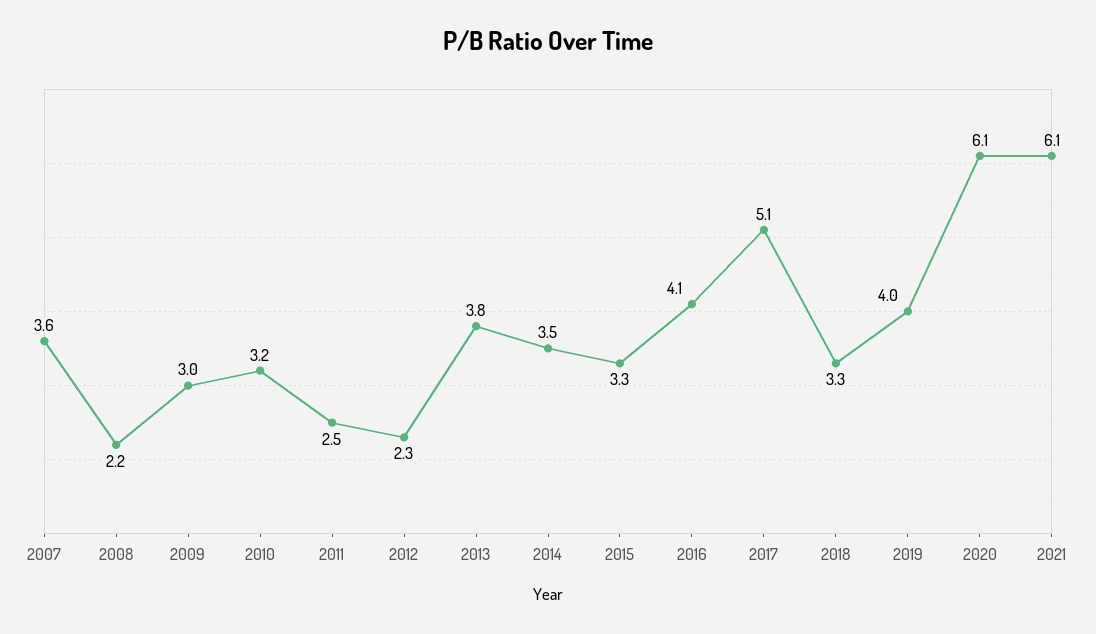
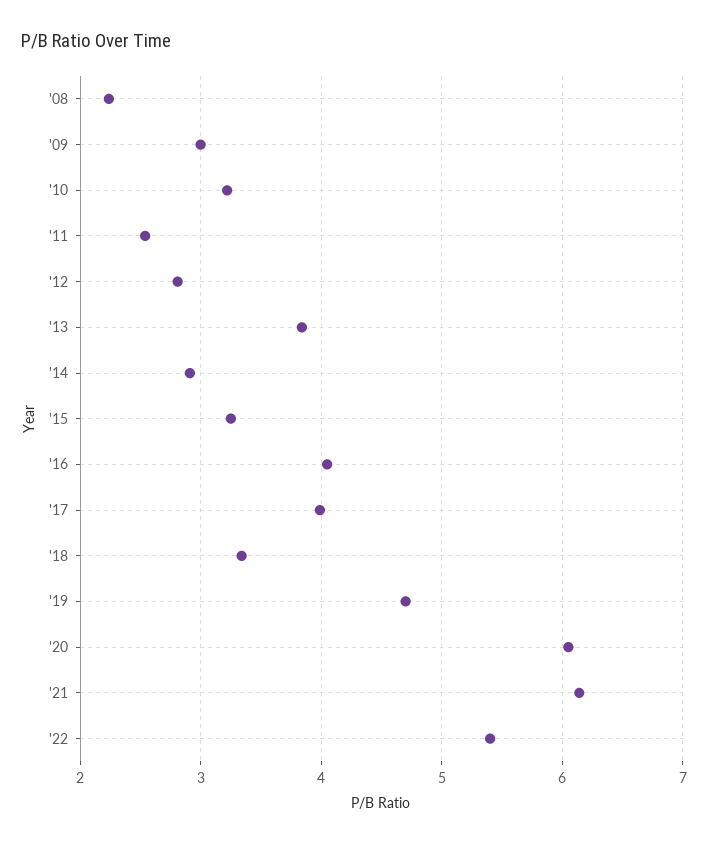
2007: 3.6 -> none
2012: 2.3 -> 2.8
2014: 3.5 -> 2.9
2017: 5.1 -> 4
2019: 4 -> 4.7
'22: none -> 5.4

